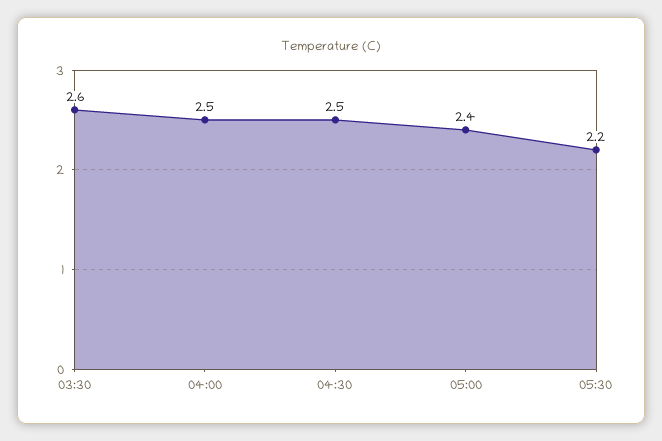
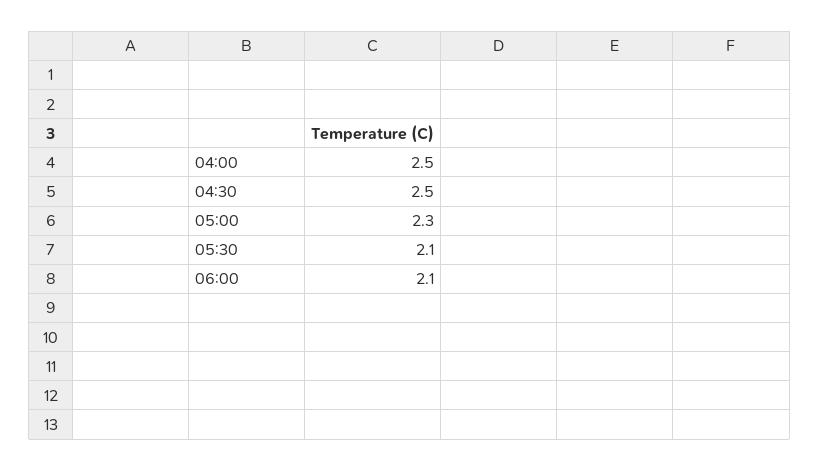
03:30: 2.6 -> none
05:00: 2.4 -> 2.3
05:30: 2.2 -> 2.1
06:00: none -> 2.1

